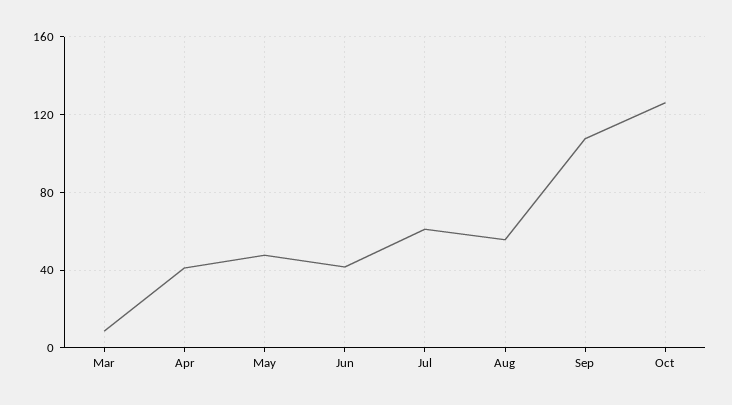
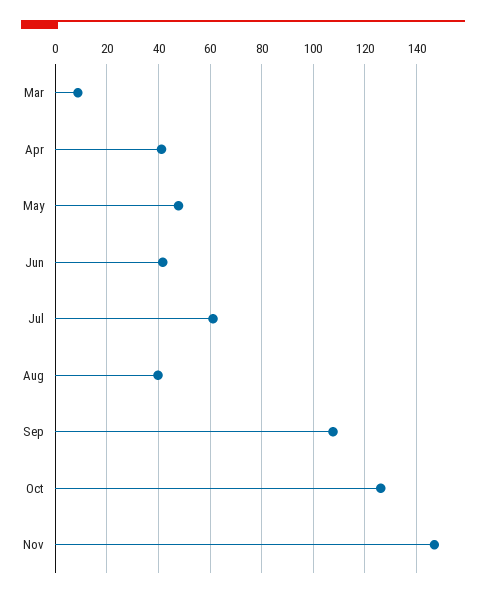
Aug: 55 -> 40
Nov: none -> 147.5

